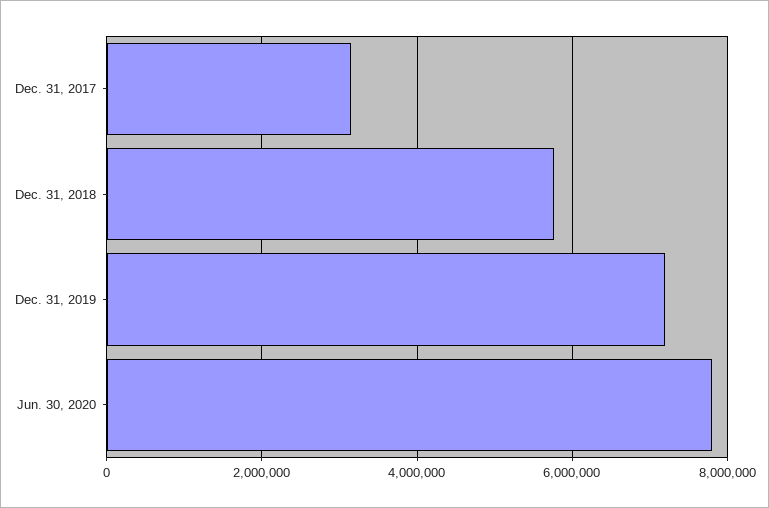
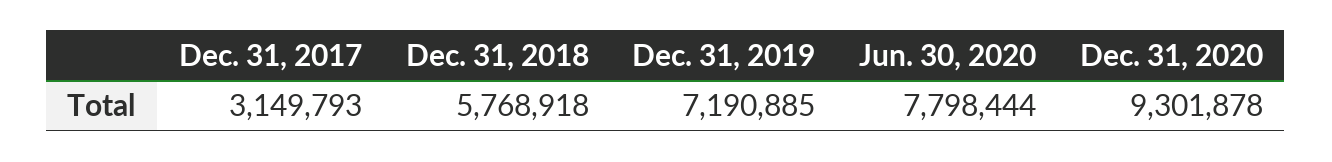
Dec. 31, 2020: none -> 9301878

